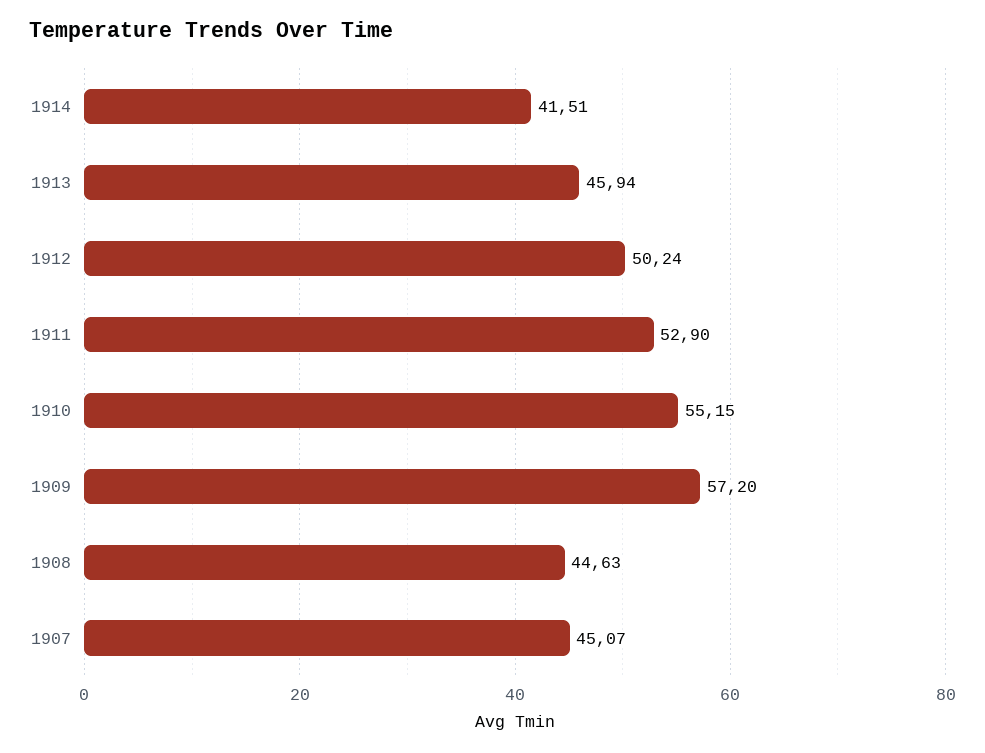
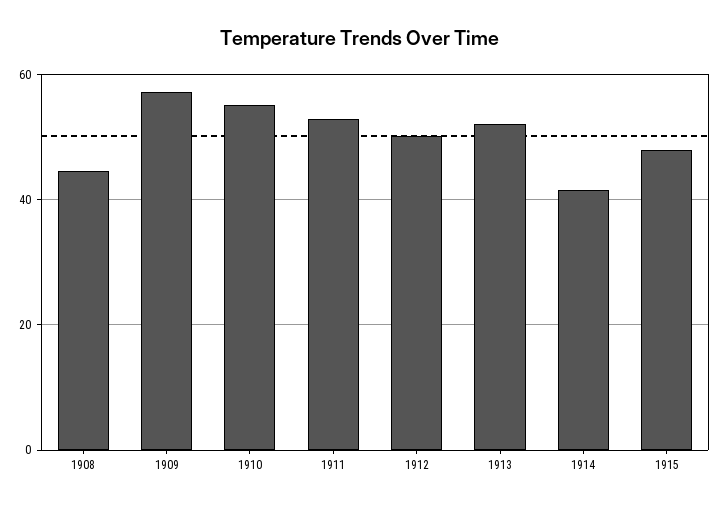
1913: 45.94 -> 52
1907: 45.07 -> none
1915: none -> 48

